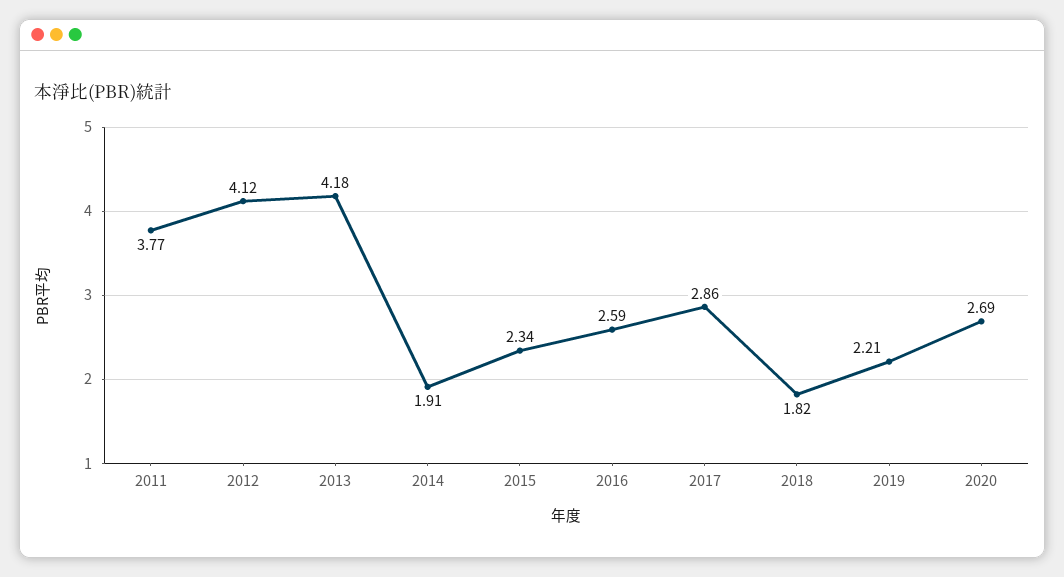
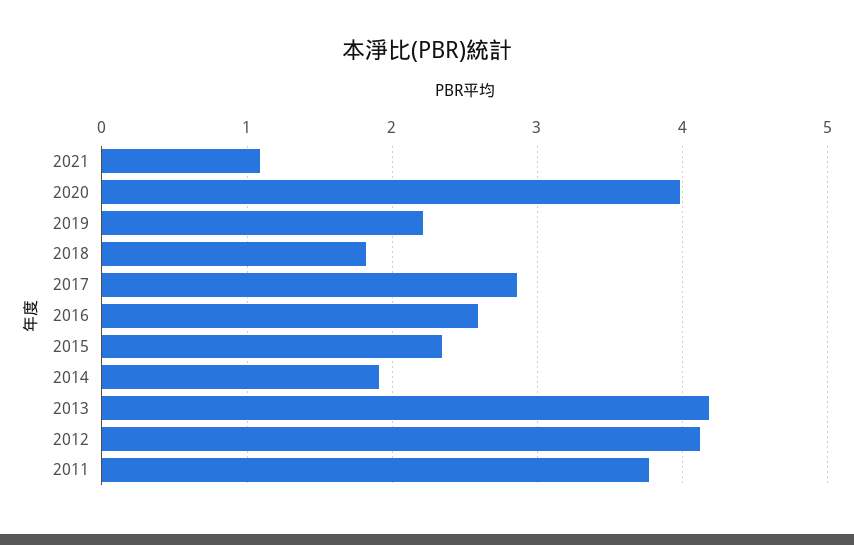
2020: 2.69 -> 4
2021: none -> 1.1

